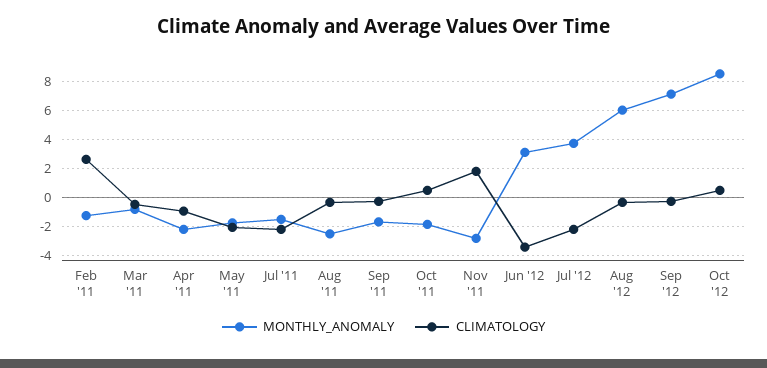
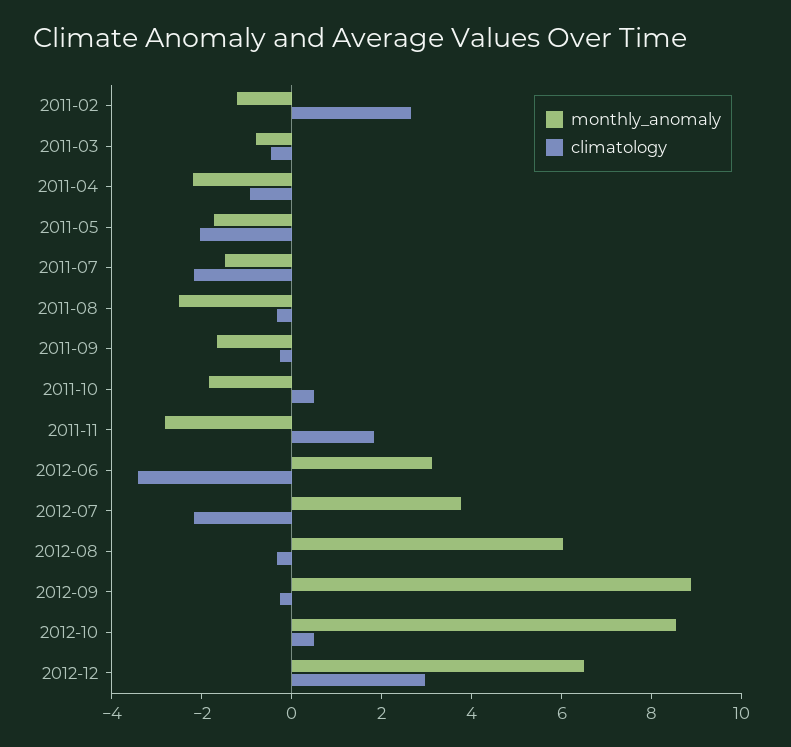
MONTHLY_ANOMALY, Sep '12: 7 -> 9
MONTHLY_ANOMALY, 2012-12: none -> 6.5
CLIMATOLOGY, 2012-12: none -> 3

